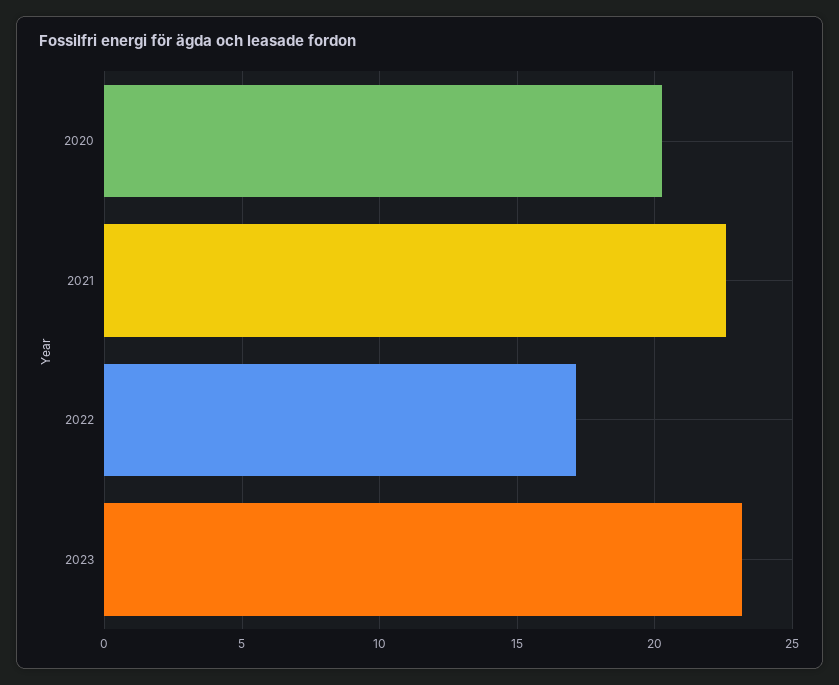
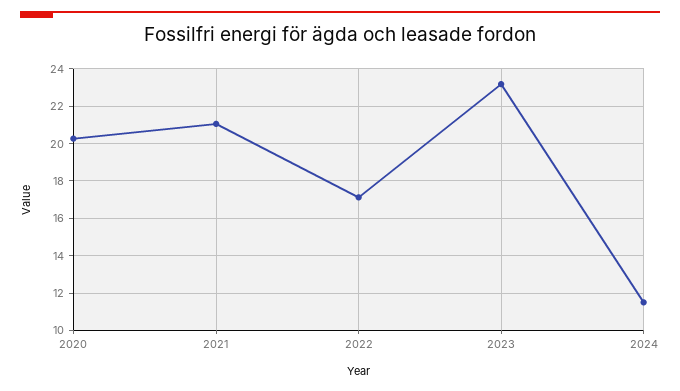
2021: 22.5 -> 21
2024: none -> 11.5

